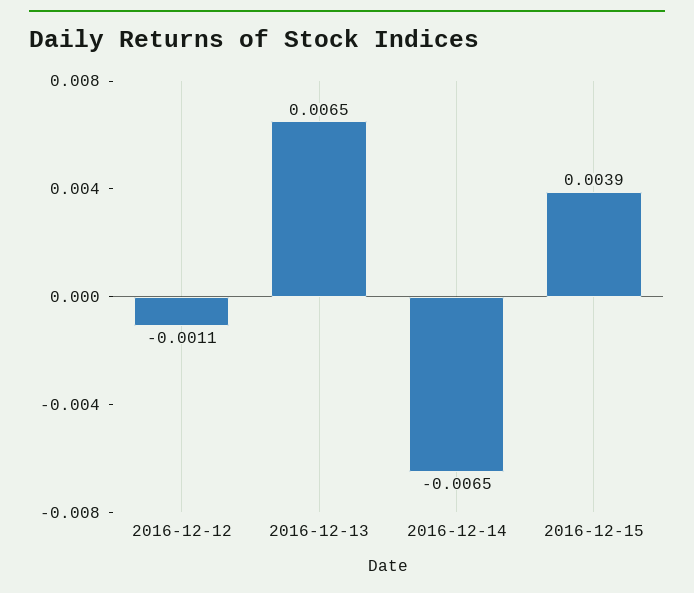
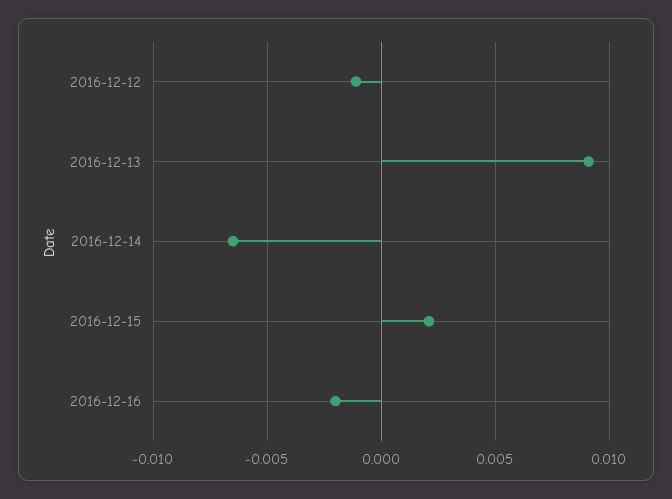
2016-12-13: 0.0065 -> 0.009
2016-12-15: 0.0039 -> 0.002
2016-12-16: none -> -0.002

